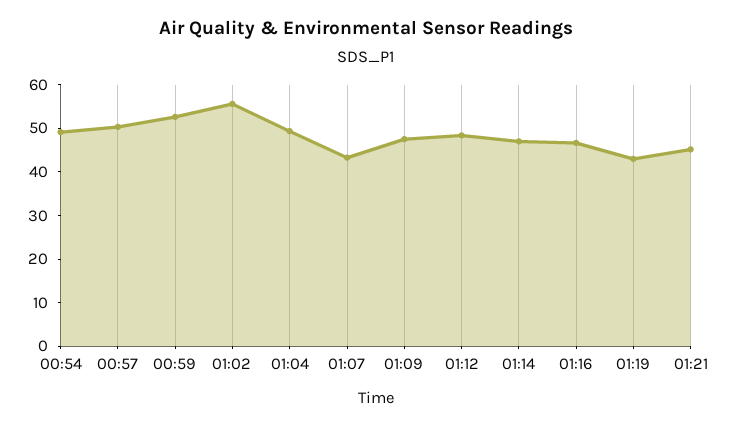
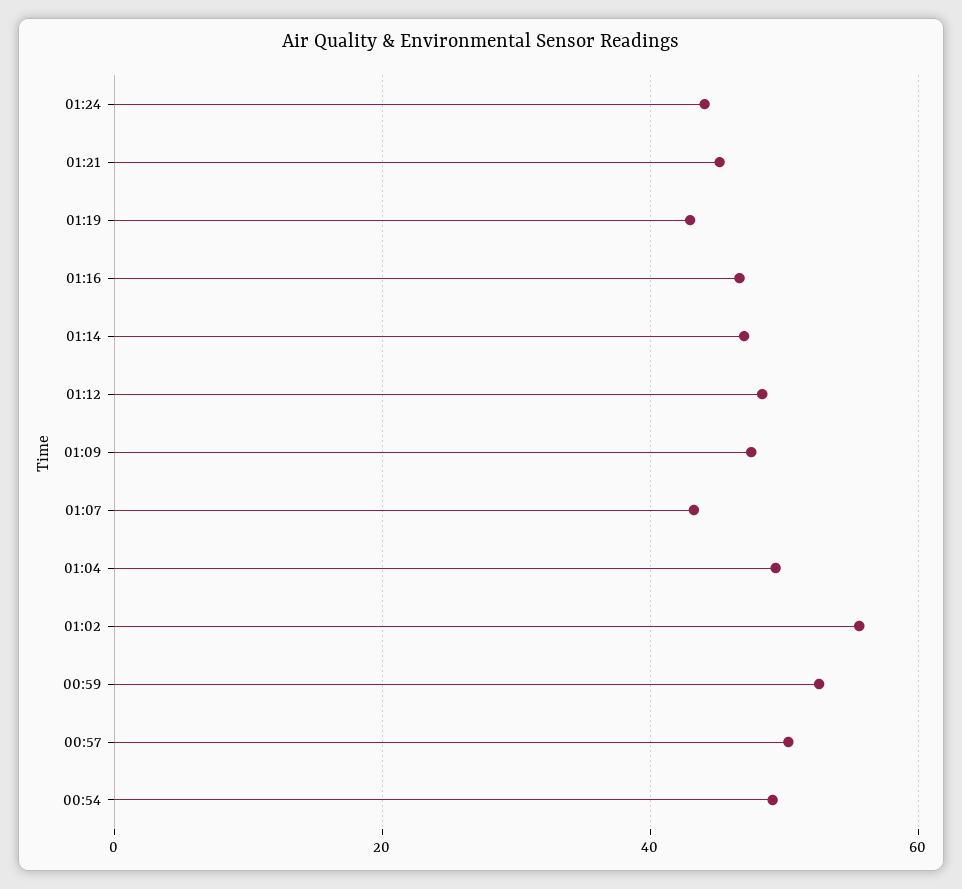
01:24: none -> 44

